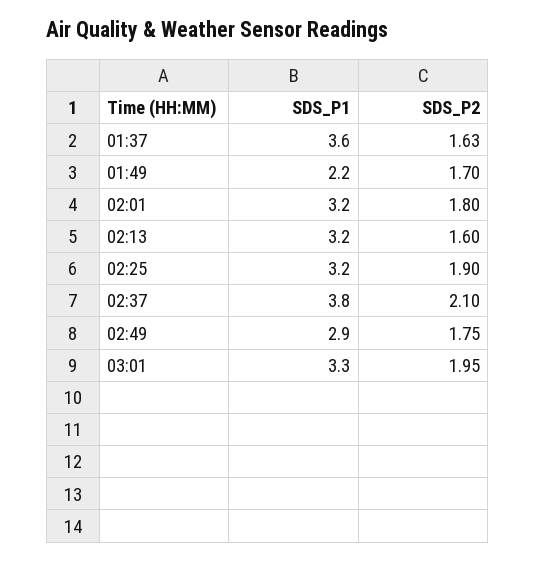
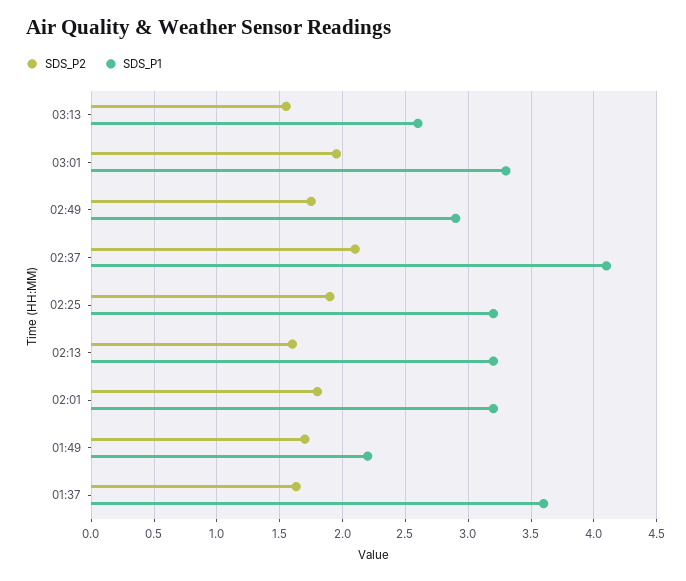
SDS_P1, 02:37: 3.8 -> 4.1
SDS_P2, 03:13: none -> 1.55
SDS_P1, 03:13: none -> 2.6

